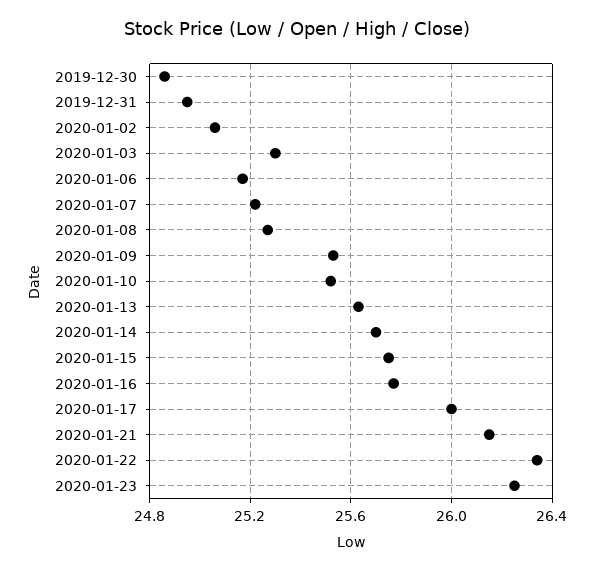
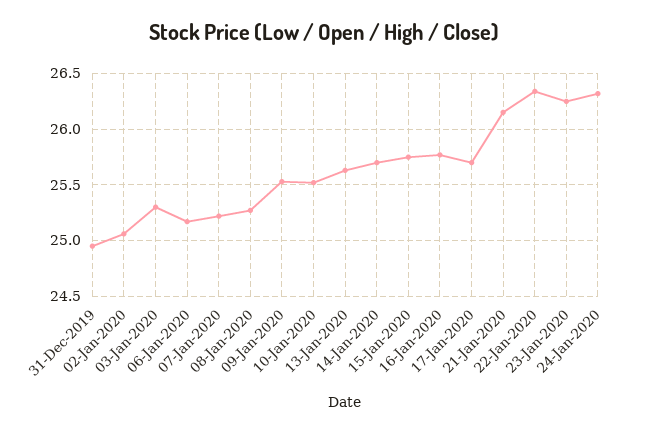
2019-12-30: 24.85 -> none
2020-01-17: 26 -> 25.7
24-Jan-2020: none -> 26.3

